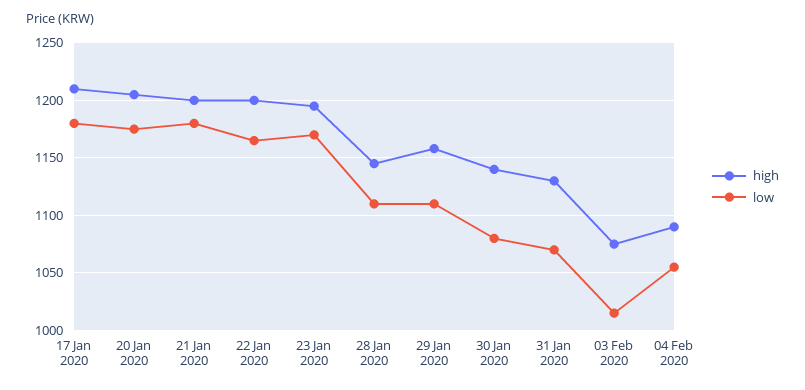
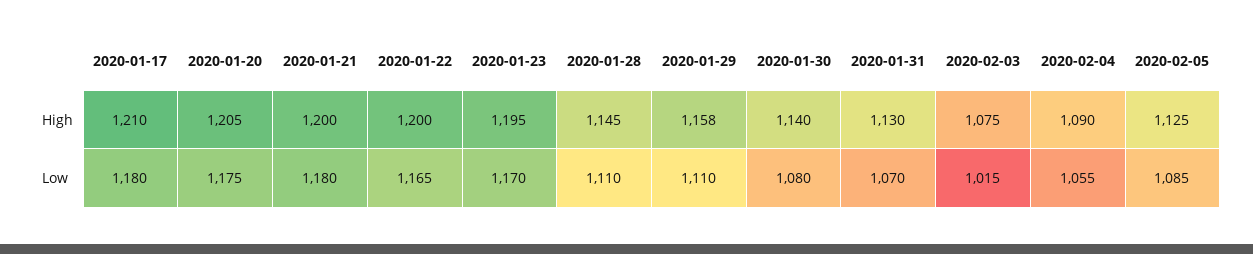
high, 2020-02-05: none -> 1125
low, 2020-02-05: none -> 1085

